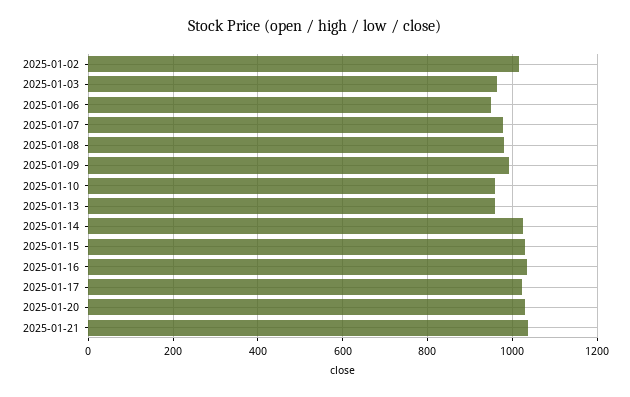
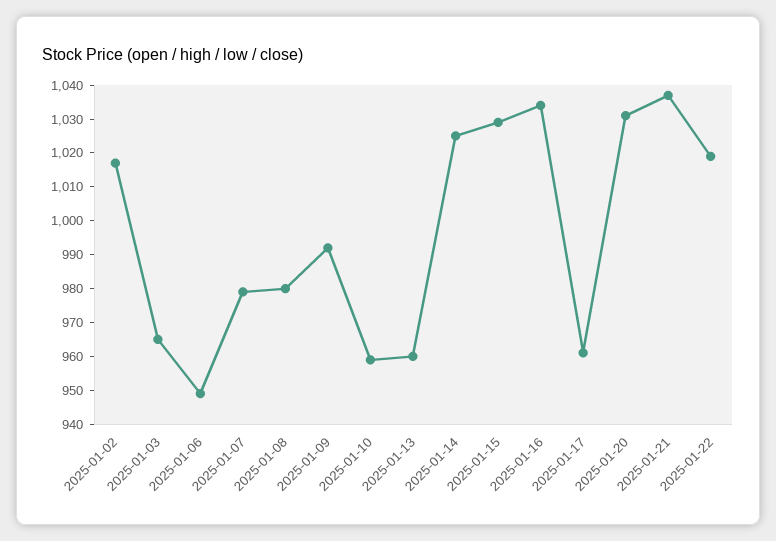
2025-01-17: 1020 -> 960
2025-01-22: none -> 1020

